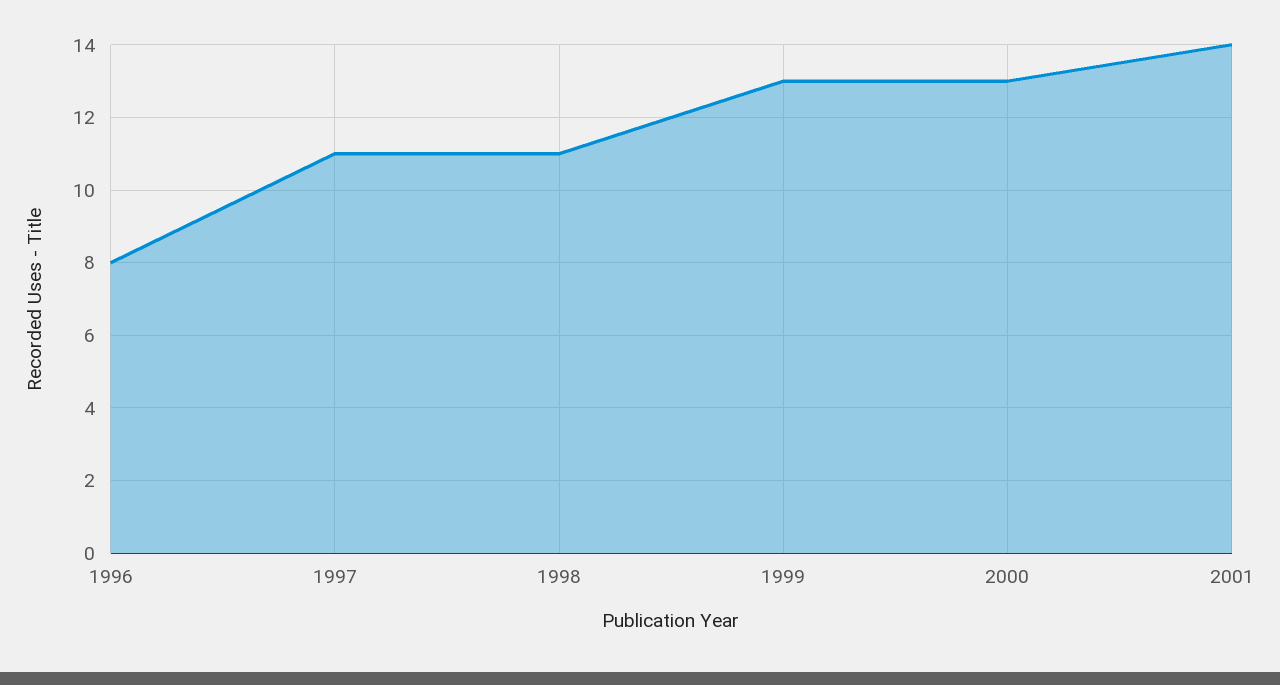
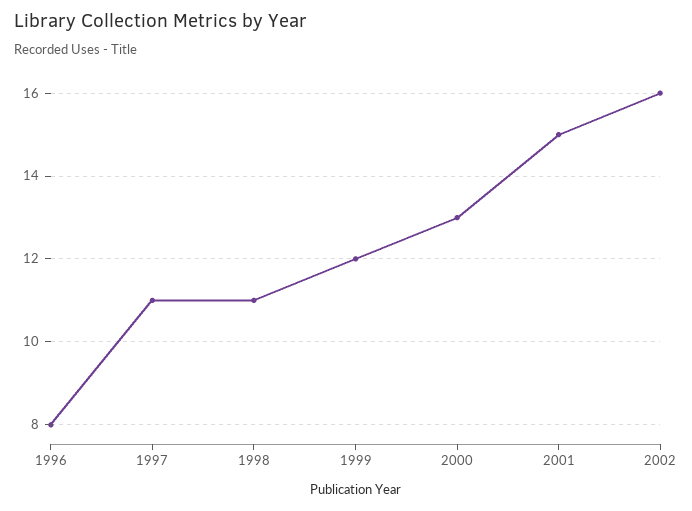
1999: 13 -> 12
2001: 14 -> 15
2002: none -> 16

